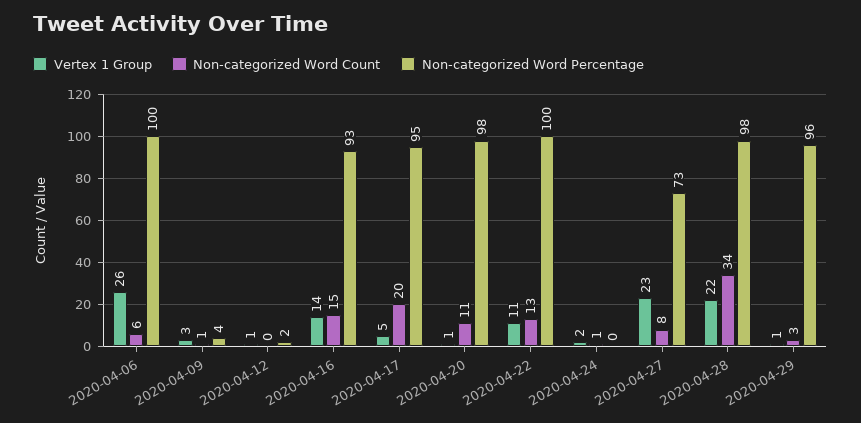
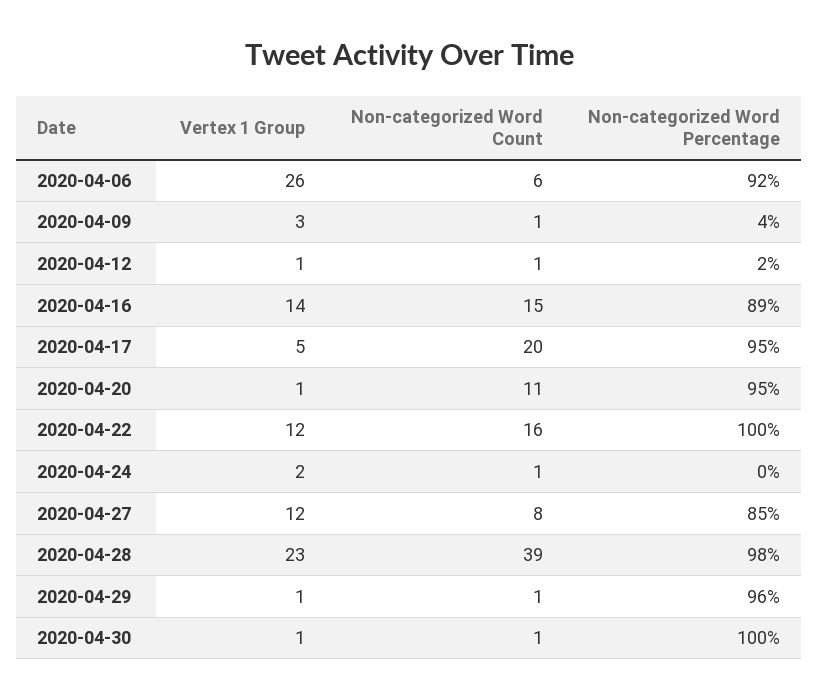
Non-categorized Word Percentage, 2020-04-06: 100 -> 92
Non-categorized Word Count, 2020-04-12: 0 -> 1
Non-categorized Word Percentage, 2020-04-16: 93 -> 89
Non-categorized Word Percentage, 2020-04-20: 98 -> 95
Vertex 1 Group, 2020-04-22: 11 -> 12
Non-categorized Word Count, 2020-04-22: 13 -> 16
Vertex 1 Group, 2020-04-27: 23 -> 12
Non-categorized Word Percentage, 2020-04-27: 73 -> 85
Vertex 1 Group, 2020-04-28: 22 -> 23
Non-categorized Word Count, 2020-04-28: 34 -> 39
Non-categorized Word Count, 2020-04-29: 3 -> 1
Vertex 1 Group, 2020-04-30: none -> 1
Non-categorized Word Count, 2020-04-30: none -> 1
Non-categorized Word Percentage, 2020-04-30: none -> 100

